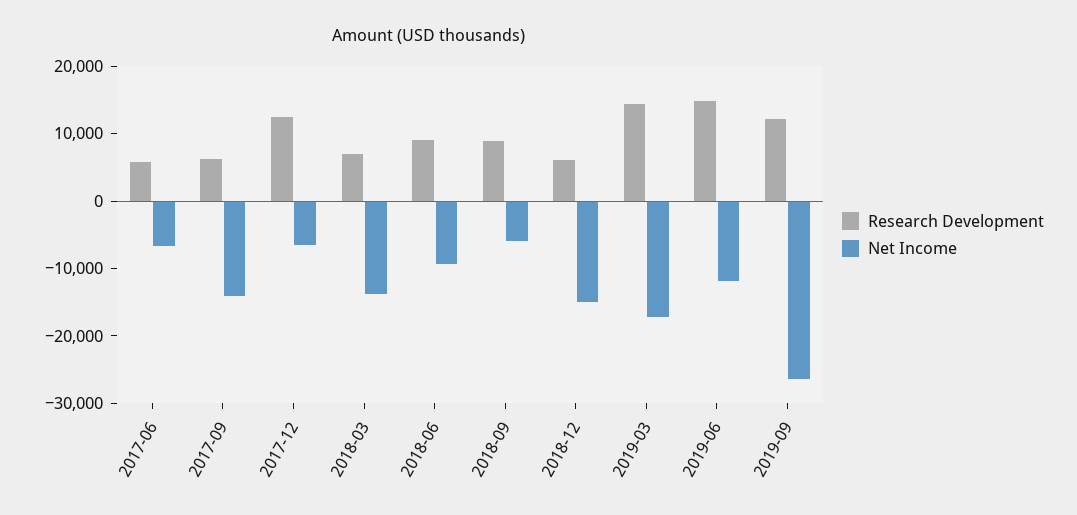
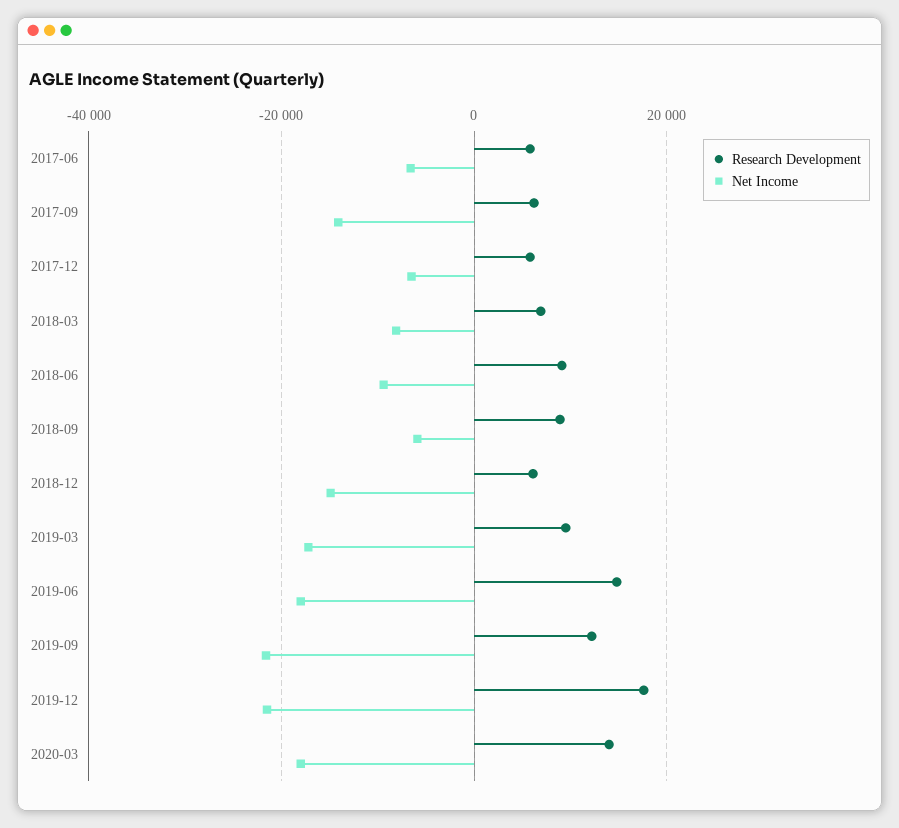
Research Development, 2017-12: 12000 -> 6000
Net Income, 2018-03: -14000 -> -8000
Research Development, 2019-03: 14000 -> 10000
Net Income, 2019-06: -12000 -> -18000
Net Income, 2019-09: -26000 -> -22000
Research Development, 2019-12: none -> 18000
Net Income, 2019-12: none -> -22000
Research Development, 2020-03: none -> 14000
Net Income, 2020-03: none -> -18000

